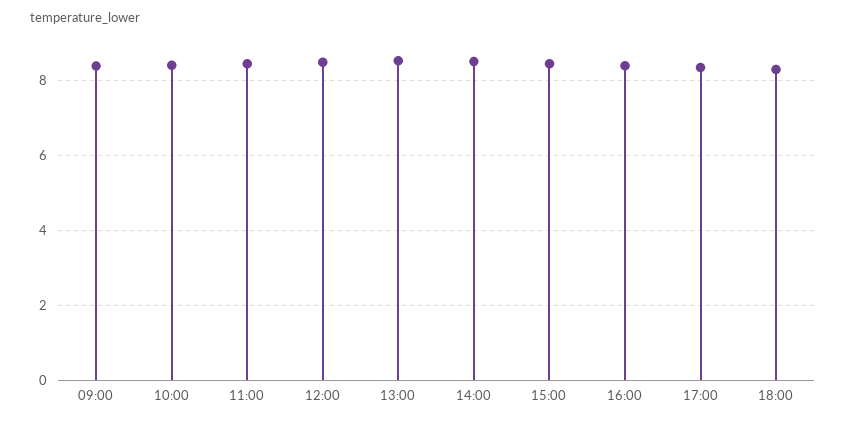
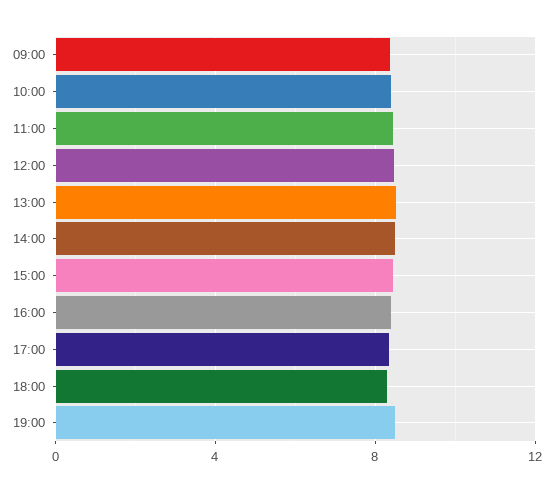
19:00: none -> 8.5

